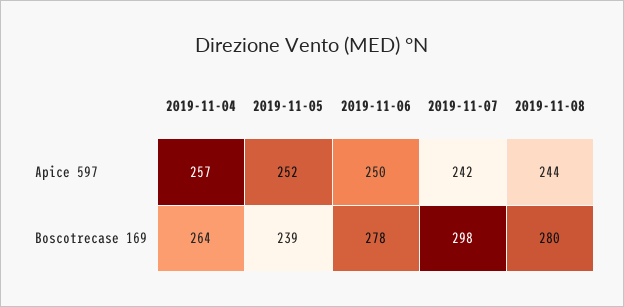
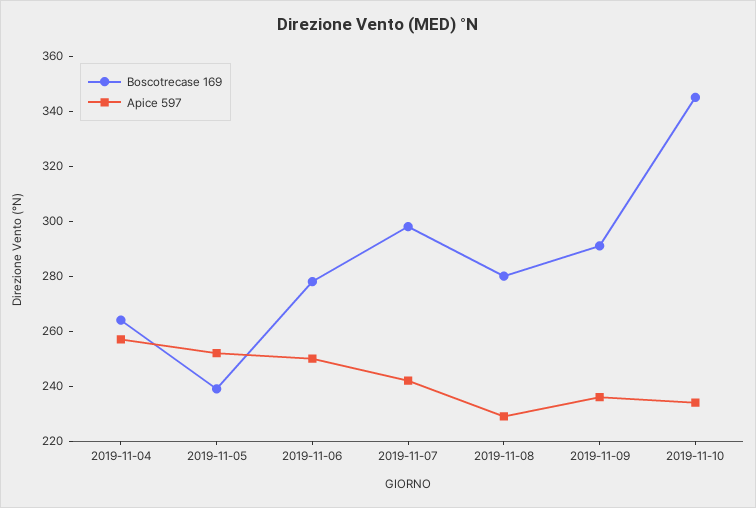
Apice 597, 2019-11-08: 244 -> 230
Boscotrecase 169, 2019-11-09: none -> 290
Apice 597, 2019-11-09: none -> 235
Boscotrecase 169, 2019-11-10: none -> 345
Apice 597, 2019-11-10: none -> 235

